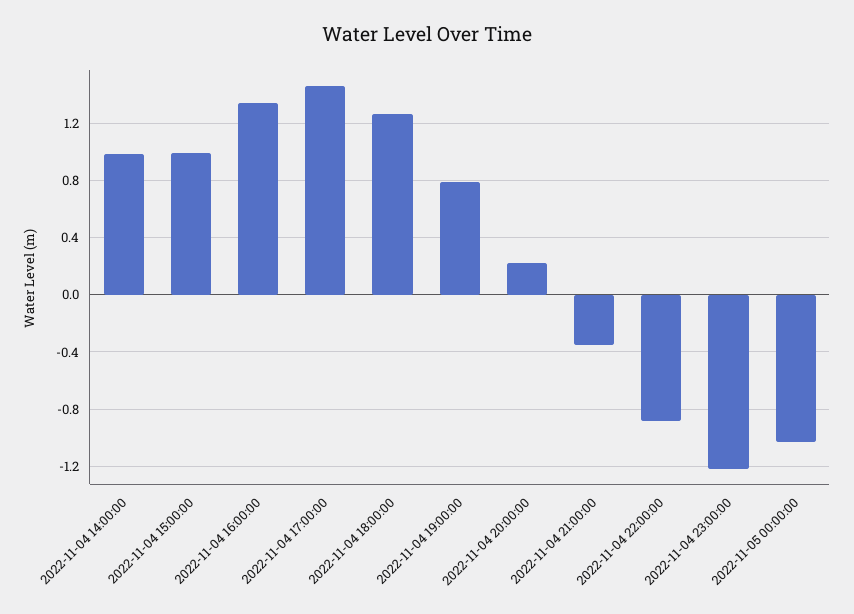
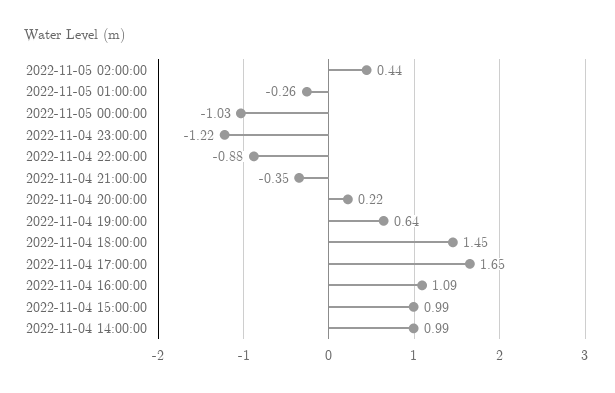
2022-11-04 16:00:00: 1.35 -> 1.09
2022-11-04 17:00:00: 1.45 -> 1.65
2022-11-04 18:00:00: 1.25 -> 1.45
2022-11-04 19:00:00: 0.8 -> 0.64
2022-11-05 02:00:00: none -> 0.44
2022-11-05 01:00:00: none -> -0.26

